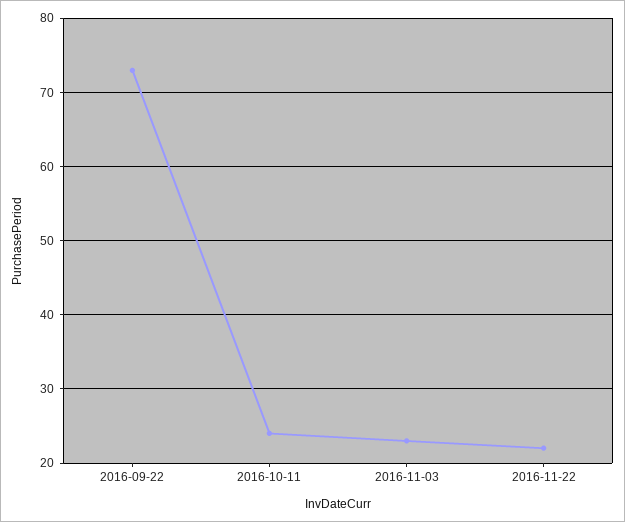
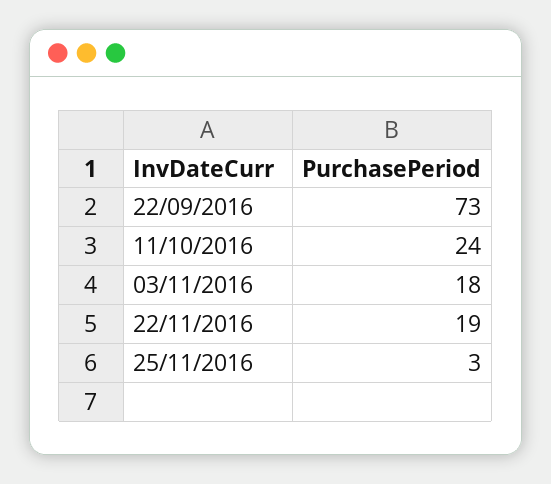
2016-11-03: 23 -> 18
2016-11-22: 22 -> 19
25/11/2016: none -> 3

